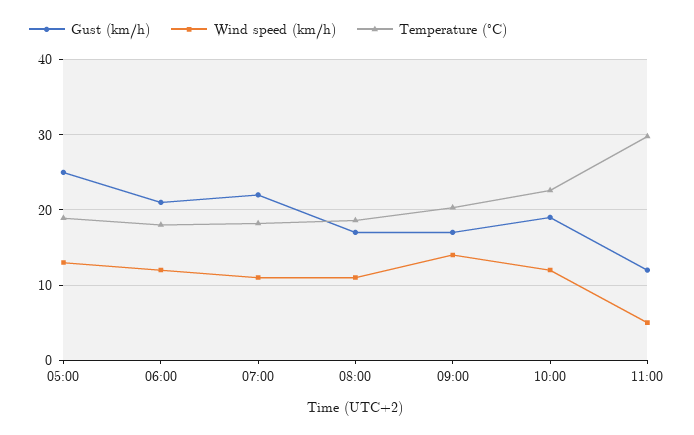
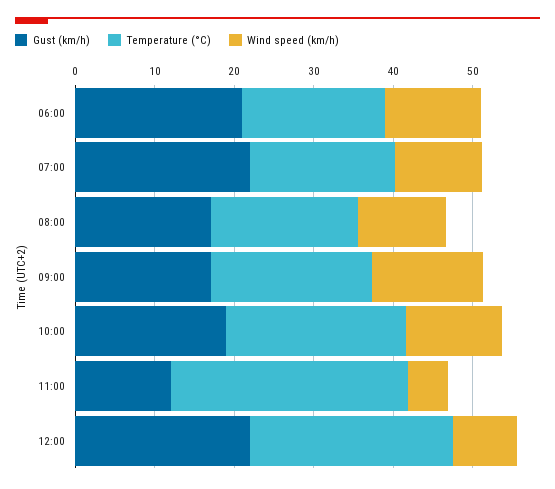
Gust (km/h), 05:00: 25 -> none
Wind speed (km/h), 05:00: 13 -> none
Temperature (°C), 05:00: 19 -> none
Gust (km/h), 12:00: none -> 22
Temperature (°C), 12:00: none -> 26
Wind speed (km/h), 12:00: none -> 8

